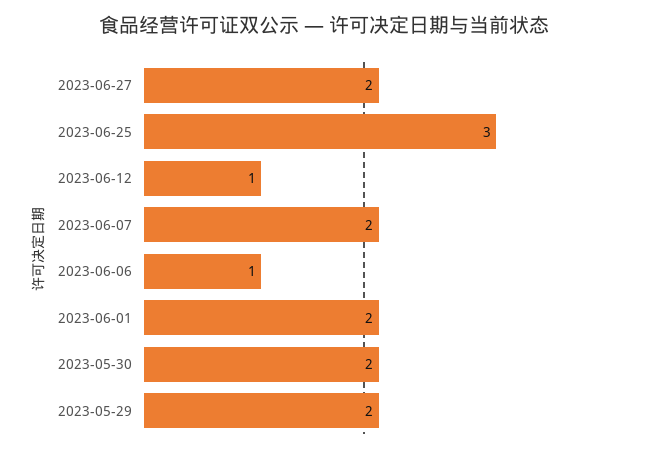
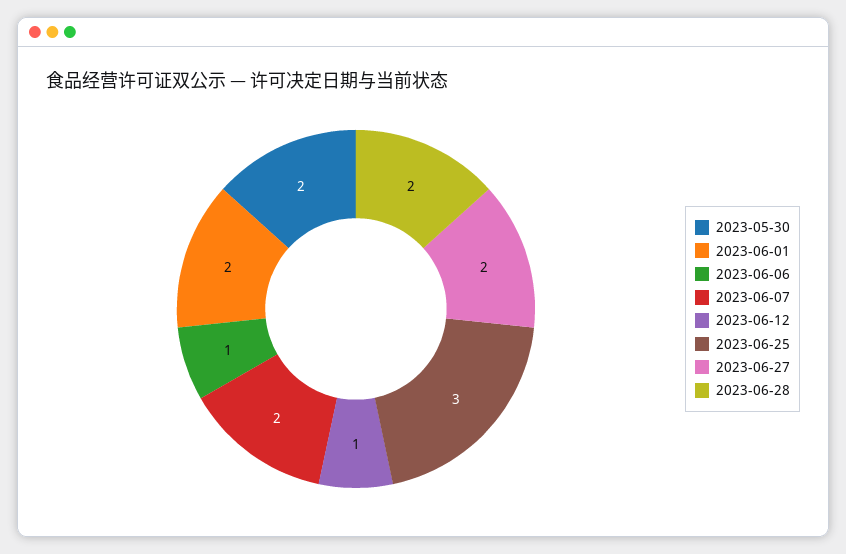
2023-05-29: 2 -> none
2023-06-28: none -> 2

